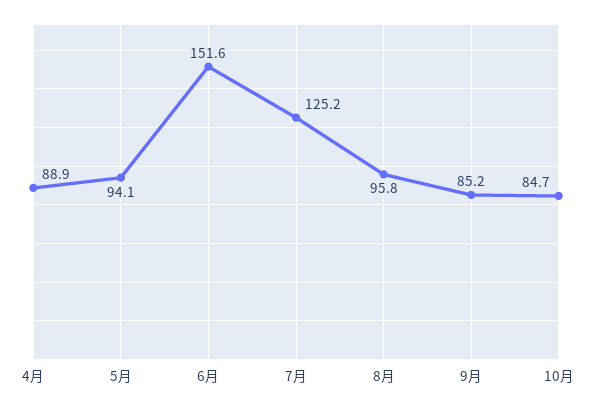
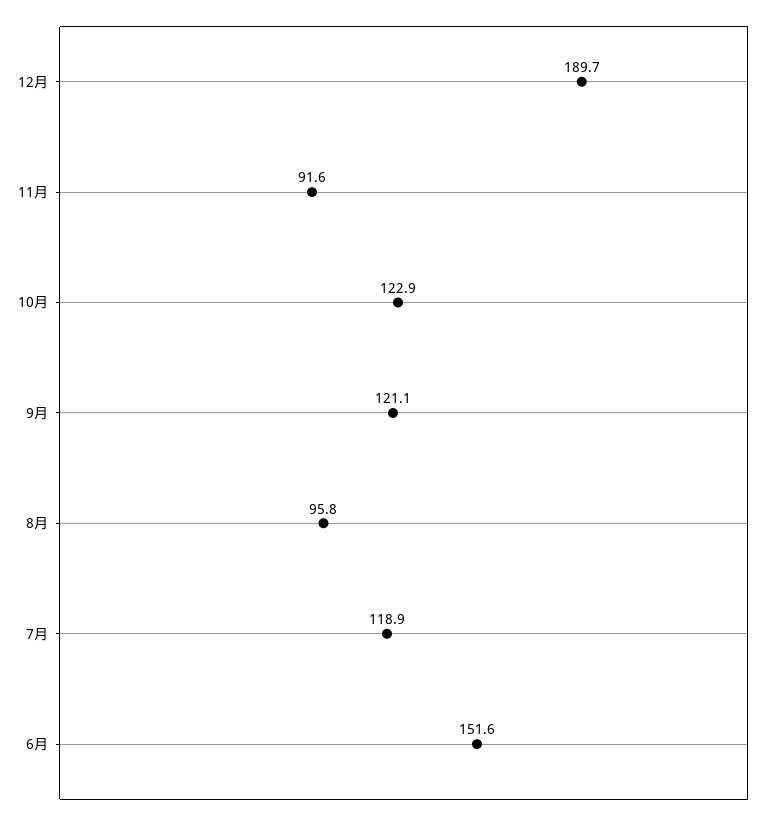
4月: 88.9 -> none
5月: 94.1 -> none
7月: 125.2 -> 118.9
9月: 85.2 -> 121.1
10月: 84.7 -> 122.9
12月: none -> 189.7
11月: none -> 91.6

